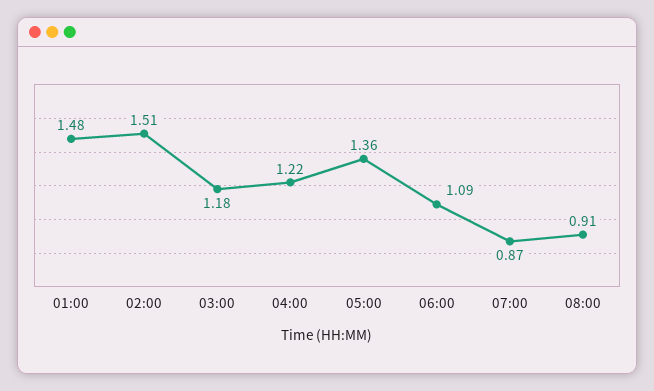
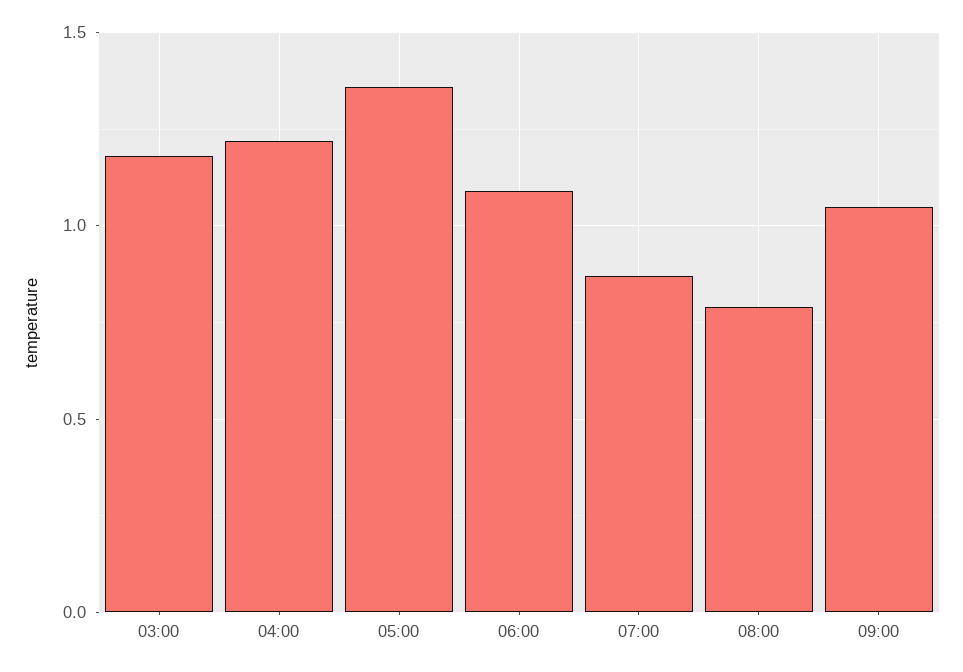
01:00: 1.48 -> none
02:00: 1.51 -> none
08:00: 0.91 -> 0.8
09:00: none -> 1.05

